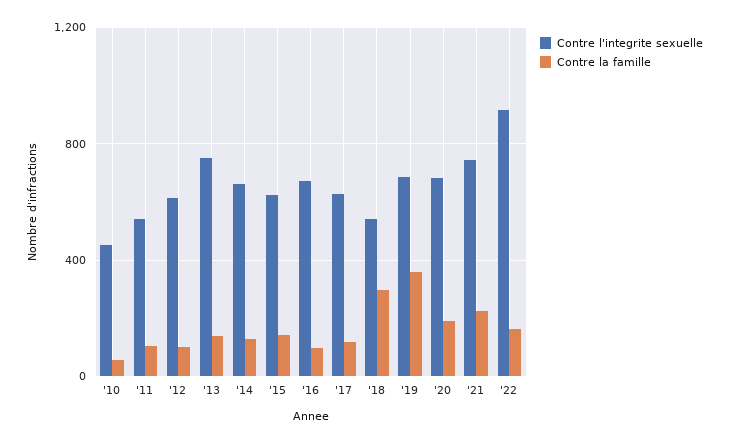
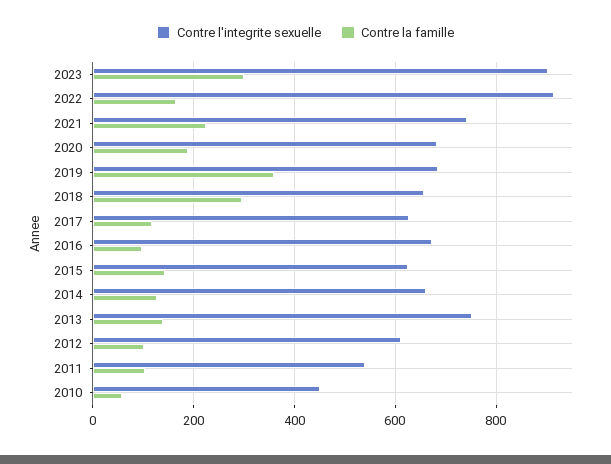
Contre l'integrite sexuelle, '18: 550 -> 660
Contre l'integrite sexuelle, 2023: none -> 900
Contre la famille, 2023: none -> 300

